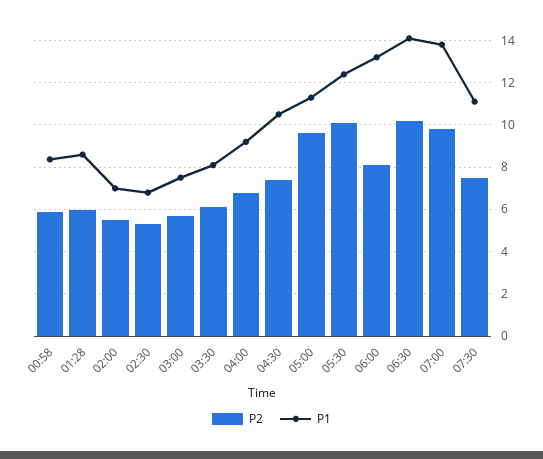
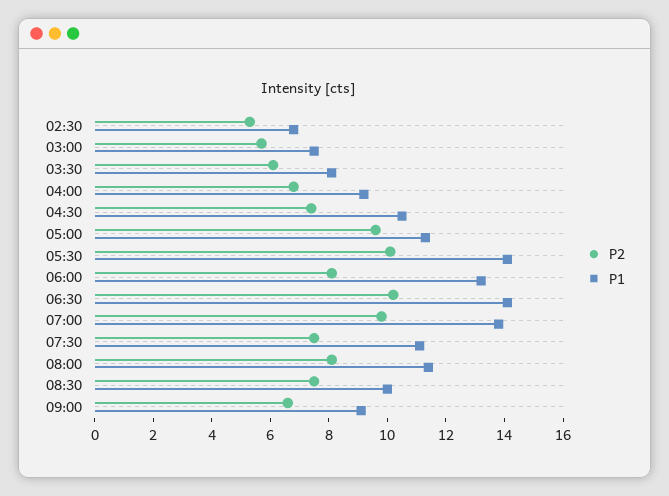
P2, 00:58: 6 -> none
P1, 00:58: 8.5 -> none
P2, 01:28: 6 -> none
P1, 01:28: 8.5 -> none
P2, 02:00: 5.5 -> none
P1, 02:00: 7 -> none
P1, 05:30: 12.5 -> 14
P2, 08:00: none -> 8
P1, 08:00: none -> 11.5
P2, 08:30: none -> 7.5
P1, 08:30: none -> 10
P2, 09:00: none -> 6.5
P1, 09:00: none -> 9

